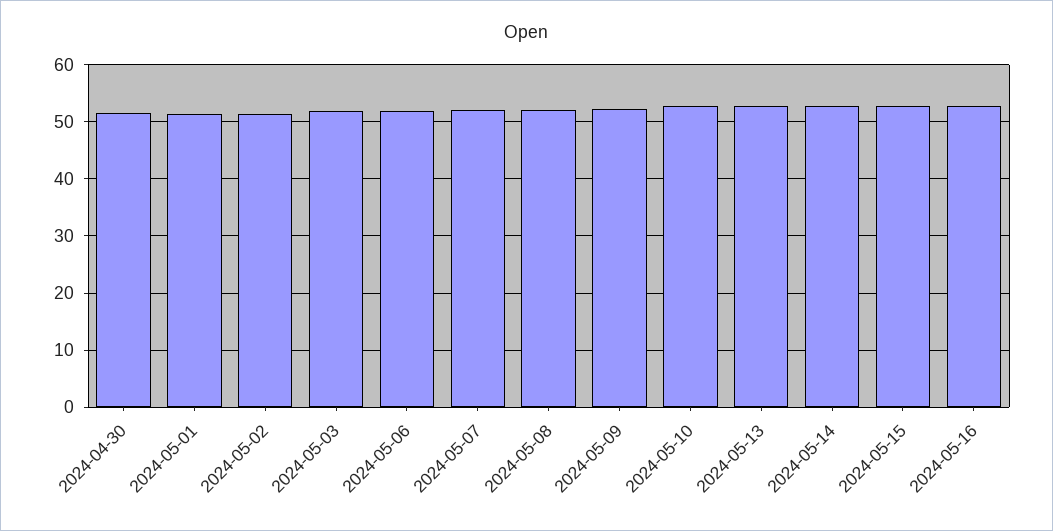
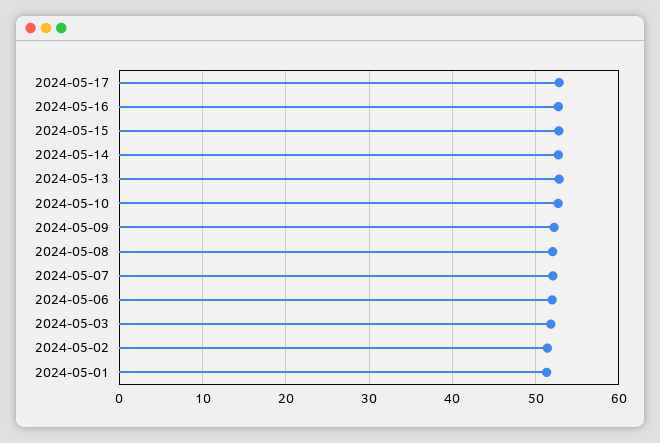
2024-04-30: 52 -> none
2024-05-17: none -> 53

